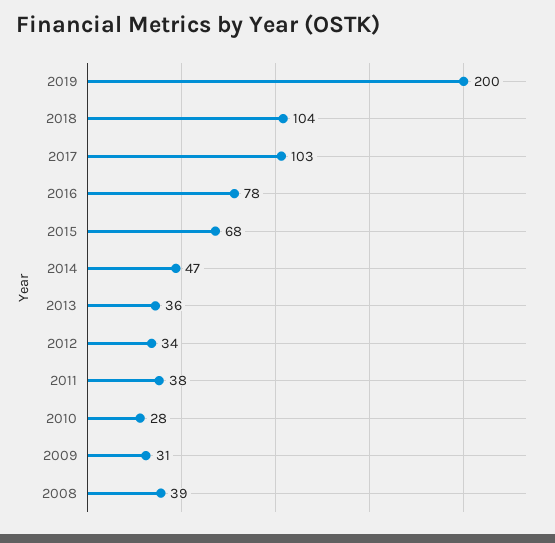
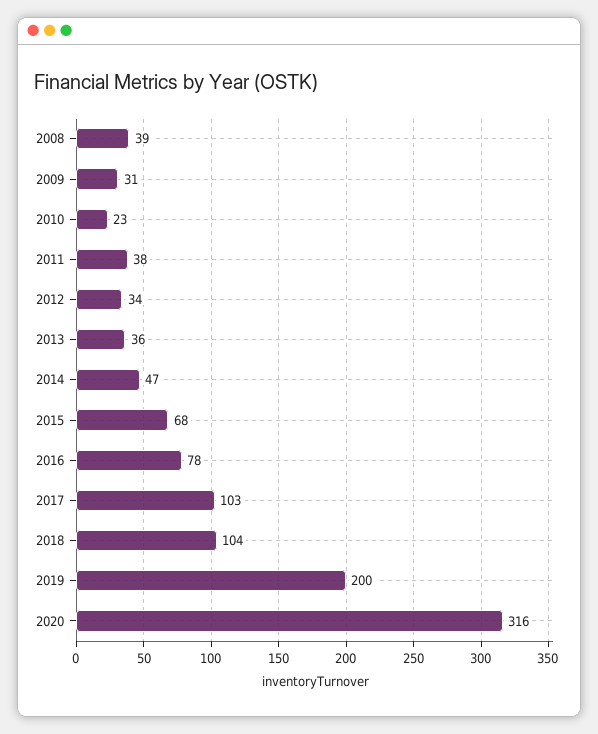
2010: 28 -> 23
2020: none -> 316

